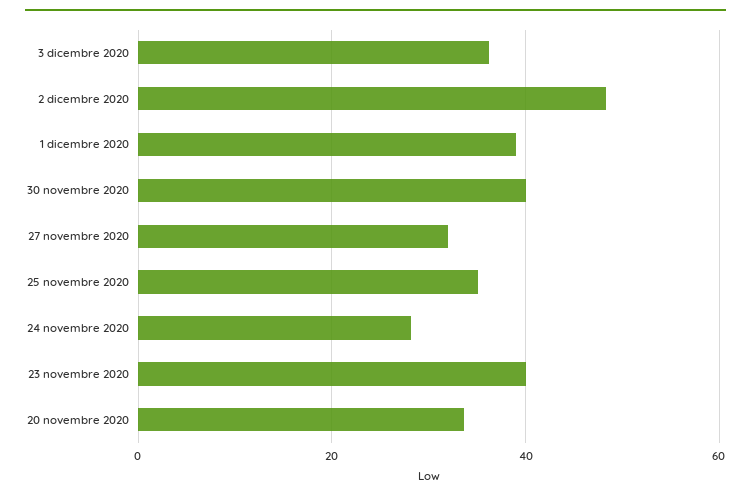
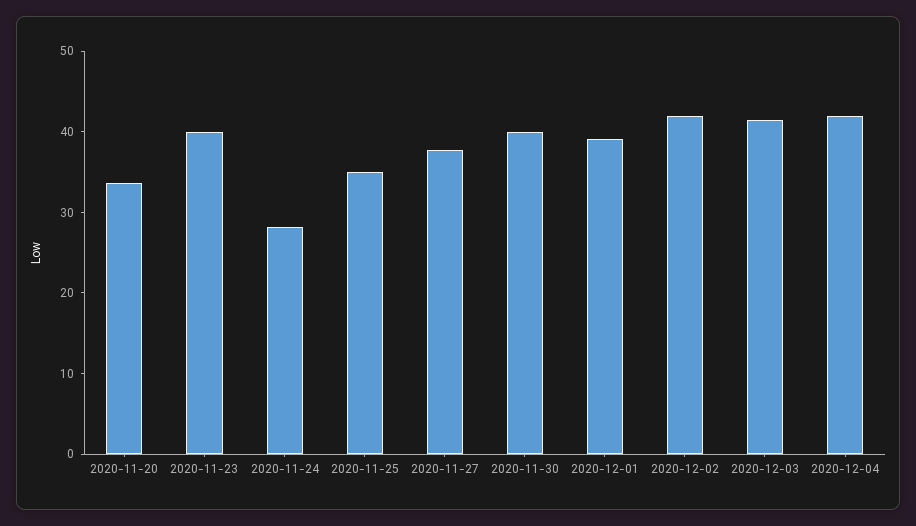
3 dicembre 2020: 36 -> 42
2 dicembre 2020: 48 -> 42
27 novembre 2020: 32 -> 38
2020-12-04: none -> 42

